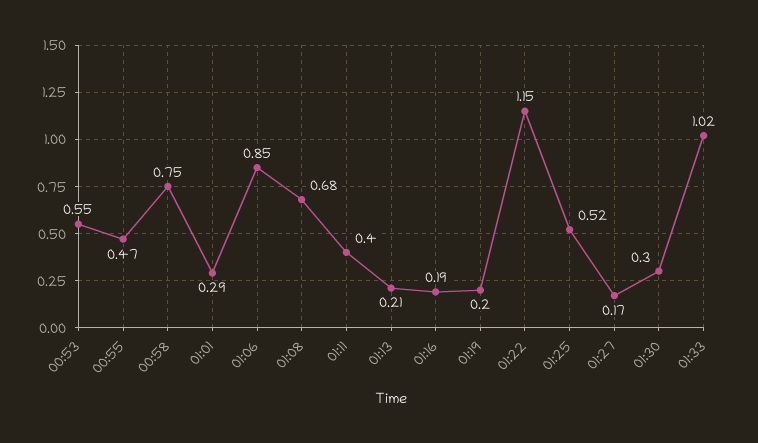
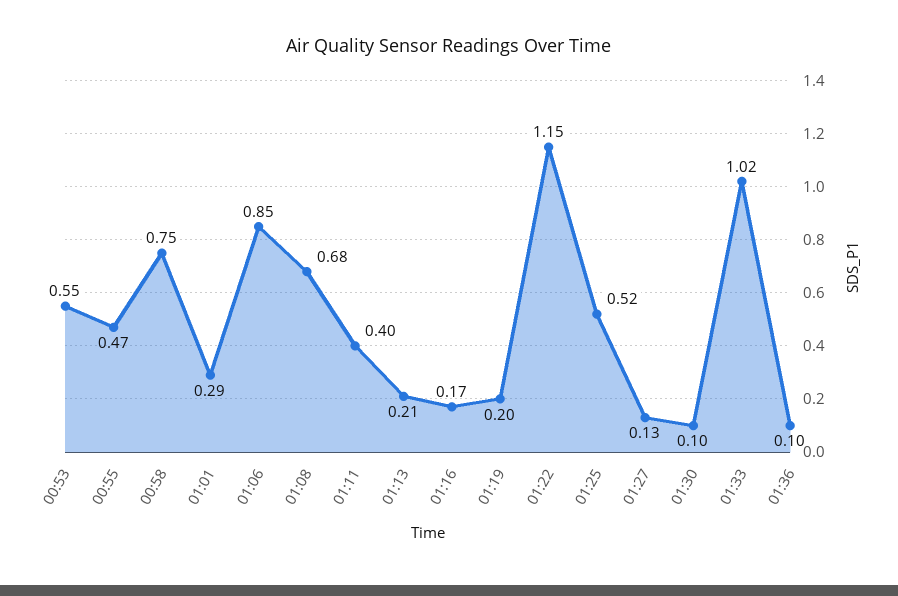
01:16: 0.19 -> 0.17
01:27: 0.17 -> 0.13
01:30: 0.3 -> 0.1
01:36: none -> 0.1

